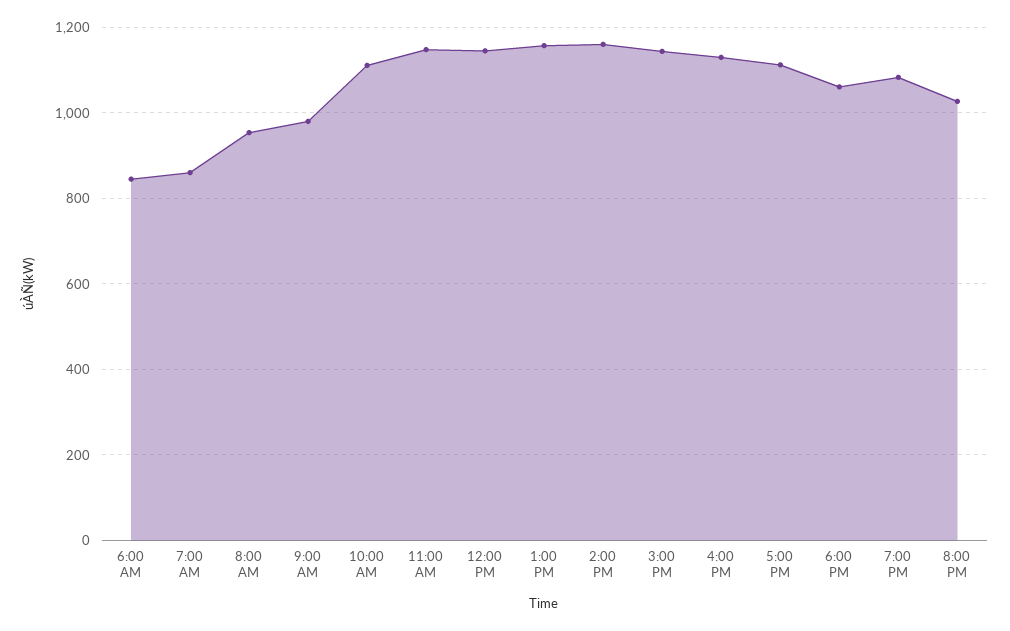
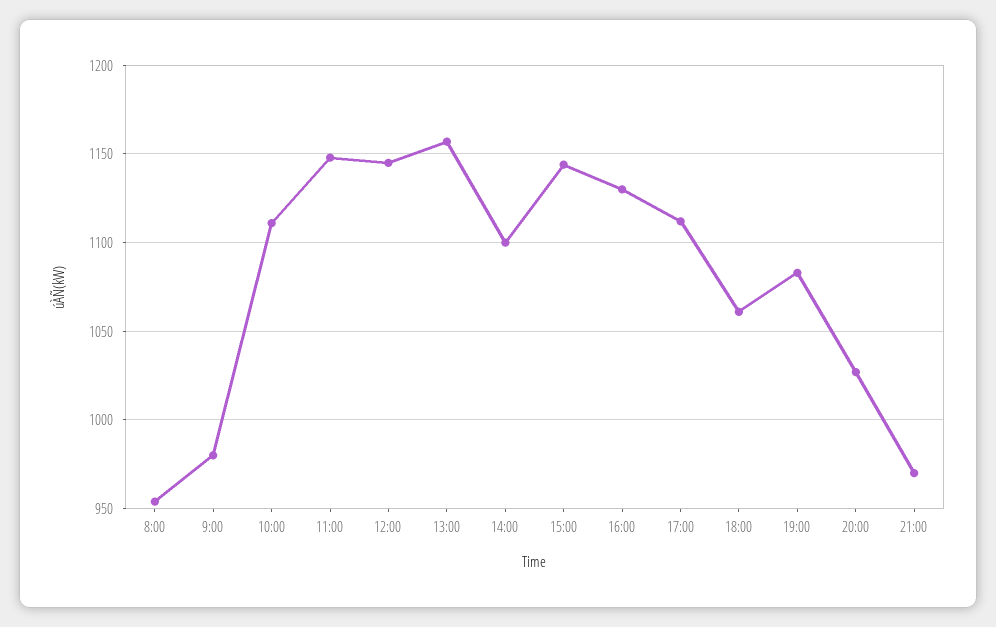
6:00 AM: 840 -> none
7:00 AM: 860 -> none
2:00 PM: 1160 -> 1100
21:00: none -> 970

